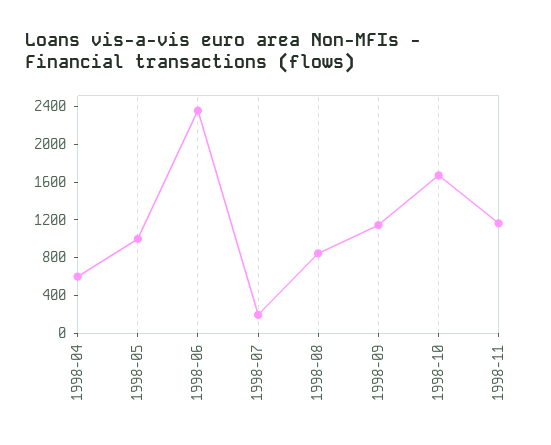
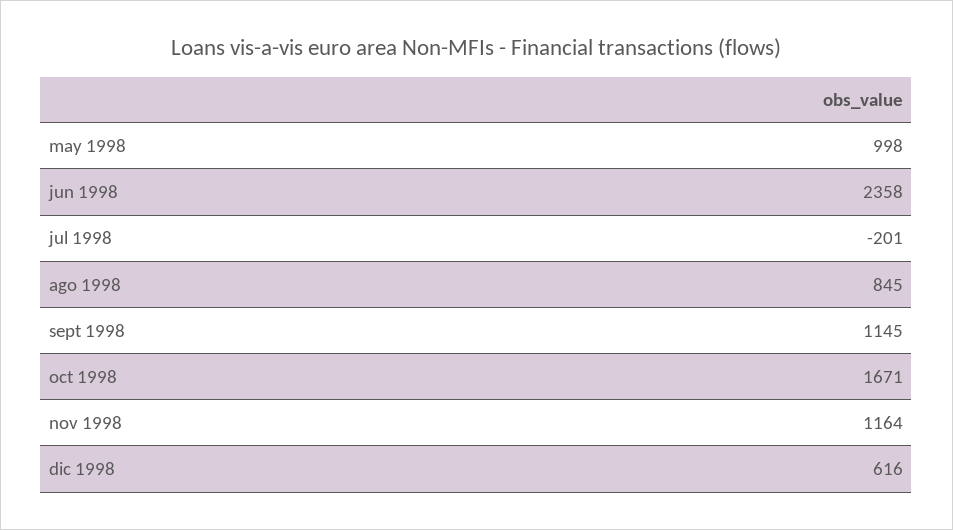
1998-04: 600 -> none
1998-07: 200 -> -201
dic 1998: none -> 616

